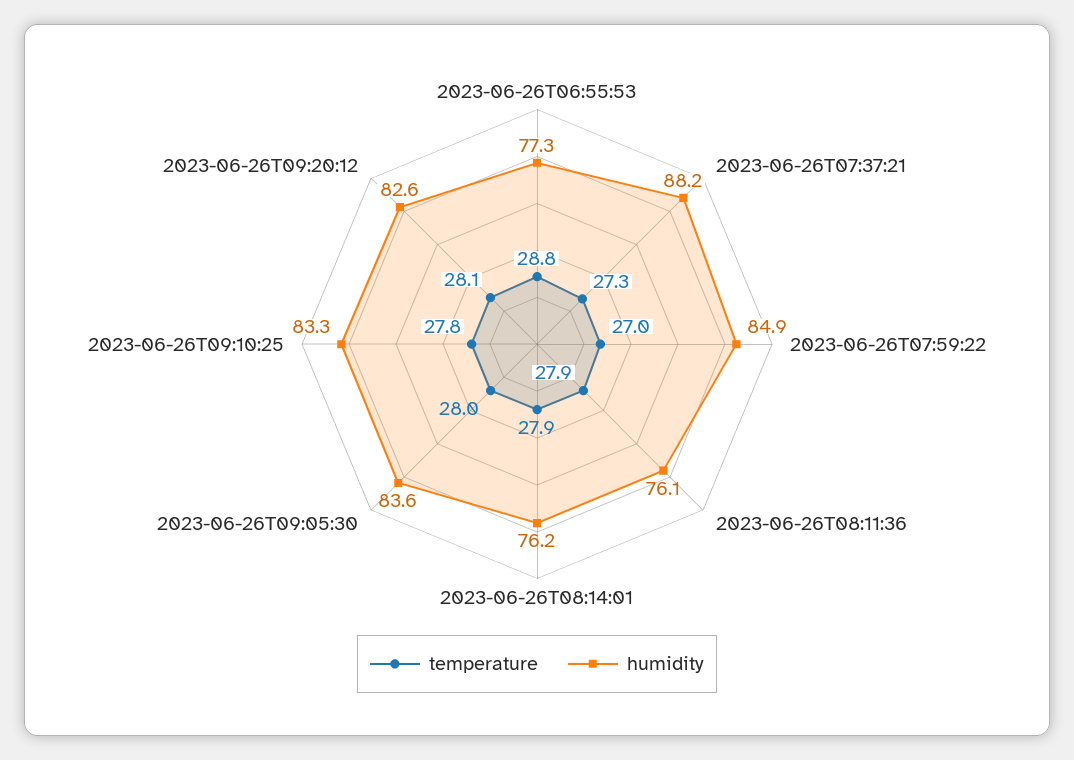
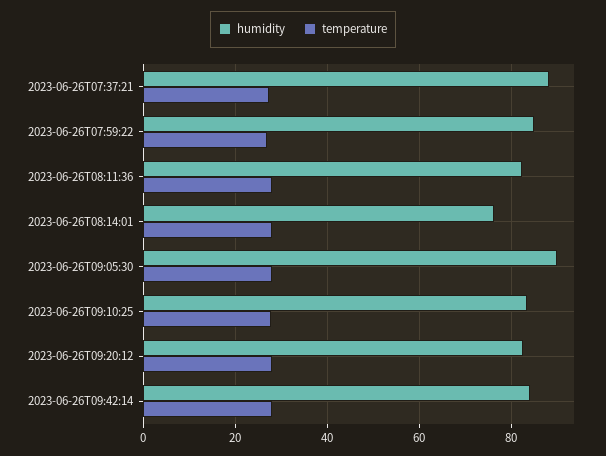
temperature, 2023-06-26T06:55:53: 28.8 -> none
humidity, 2023-06-26T06:55:53: 77.3 -> none
humidity, 2023-06-26T08:11:36: 76.1 -> 82
humidity, 2023-06-26T09:05:30: 83.6 -> 90
humidity, 2023-06-26T09:42:14: none -> 84
temperature, 2023-06-26T09:42:14: none -> 28

